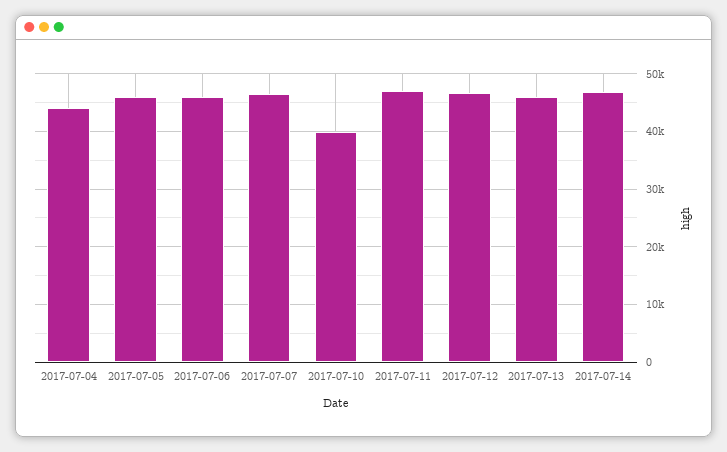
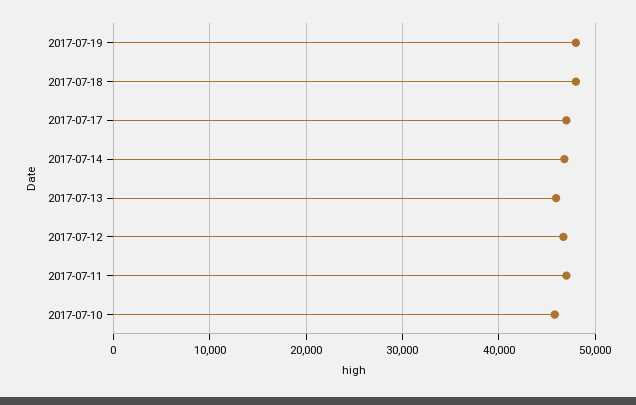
2017-07-04: 44000 -> none
2017-07-05: 46000 -> none
2017-07-06: 46000 -> none
2017-07-07: 46000 -> none
2017-07-10: 40000 -> 46000
2017-07-19: none -> 48000
2017-07-18: none -> 48000
2017-07-17: none -> 47000

